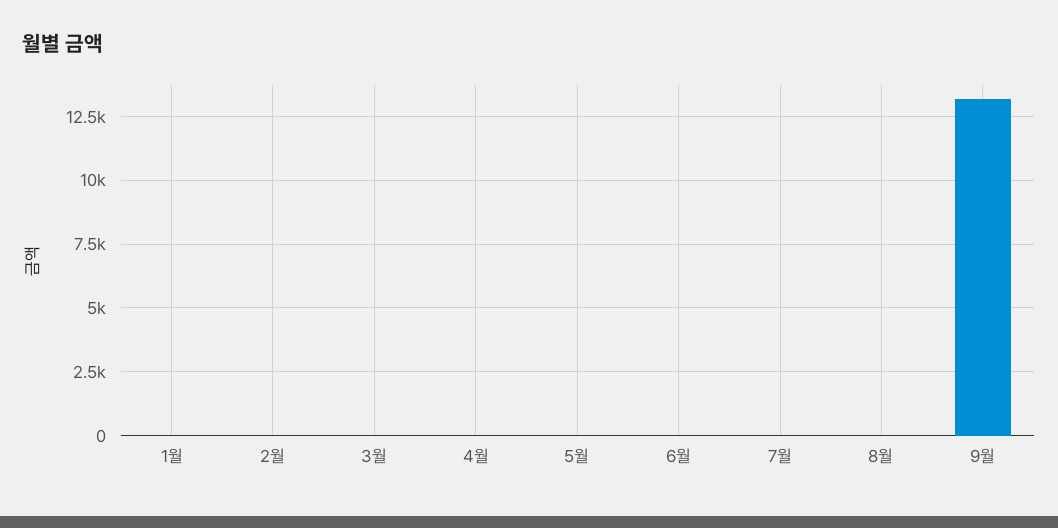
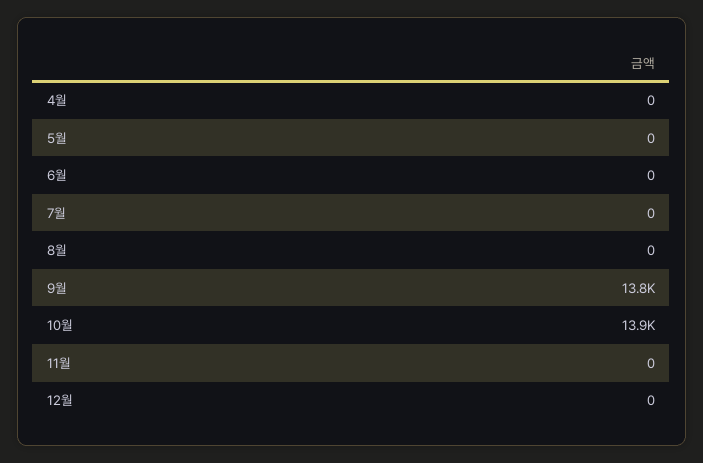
1월: 0 -> none
2월: 0 -> none
3월: 0 -> none
9월: 13250 -> 13800
10월: none -> 13900
11월: none -> 0
12월: none -> 0

